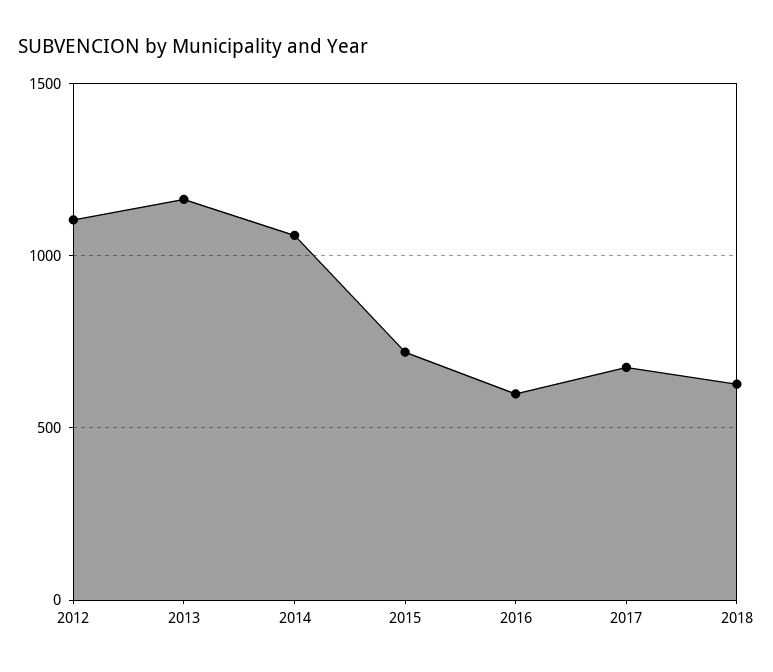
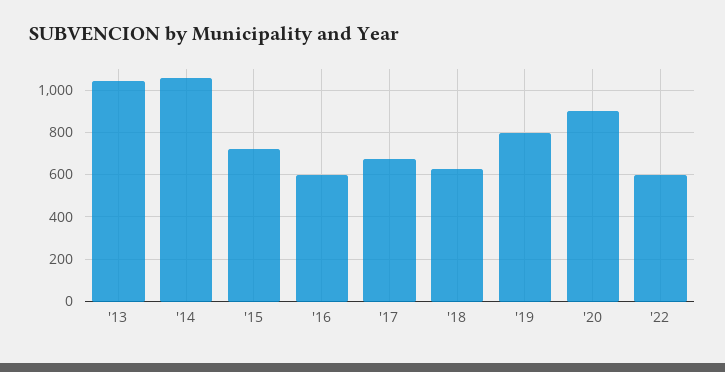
2012: 1100 -> none
2013: 1150 -> 1050
'19: none -> 800
'20: none -> 900
'22: none -> 600

